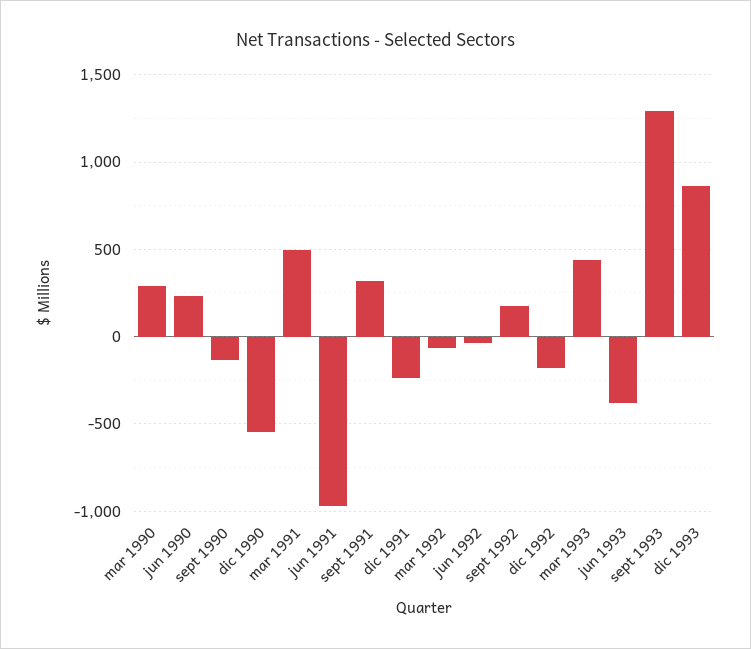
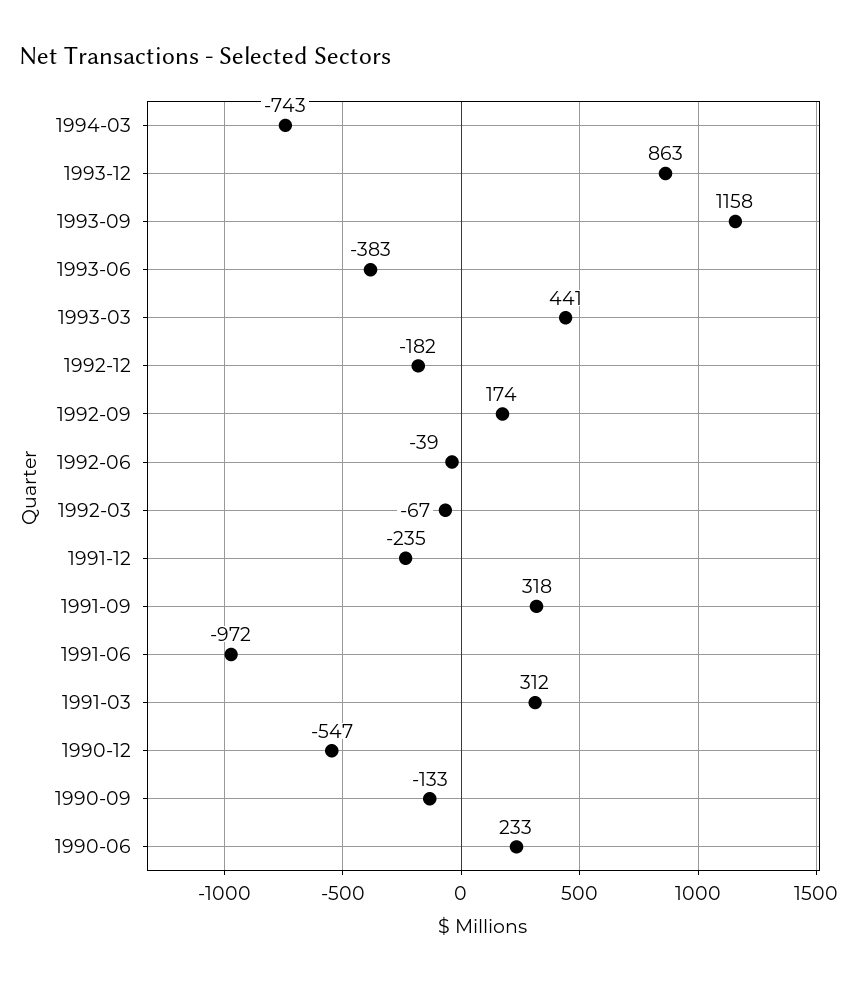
mar 1990: 300 -> none
mar 1991: 500 -> 312
sept 1993: 1300 -> 1158
1994-03: none -> -743

